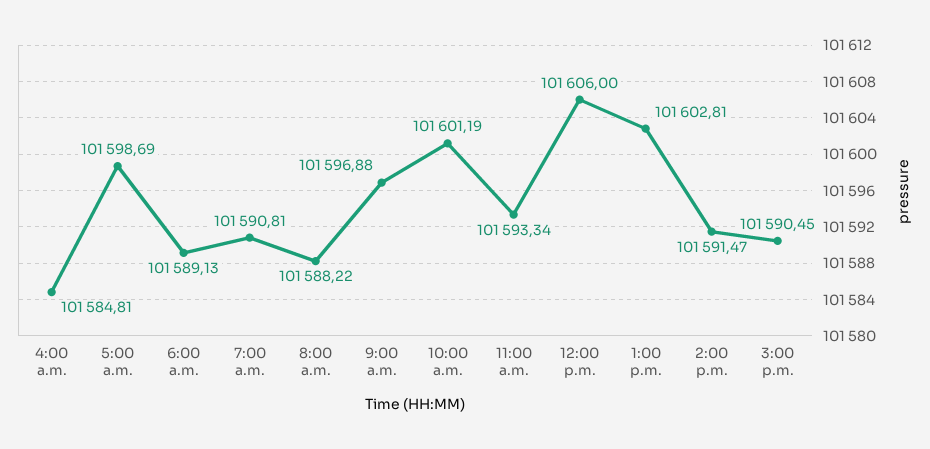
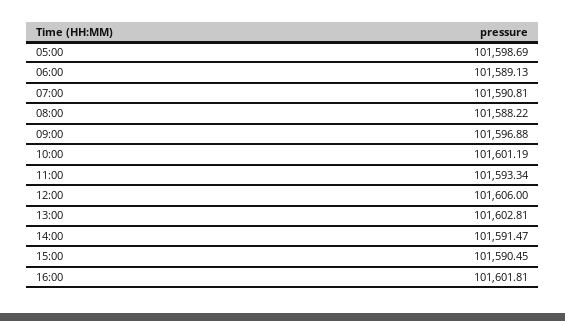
4:00 a.m.: 101584.81 -> none
16:00: none -> 101601.81

